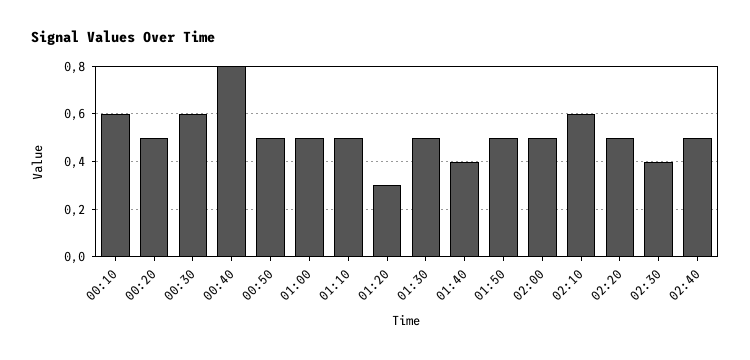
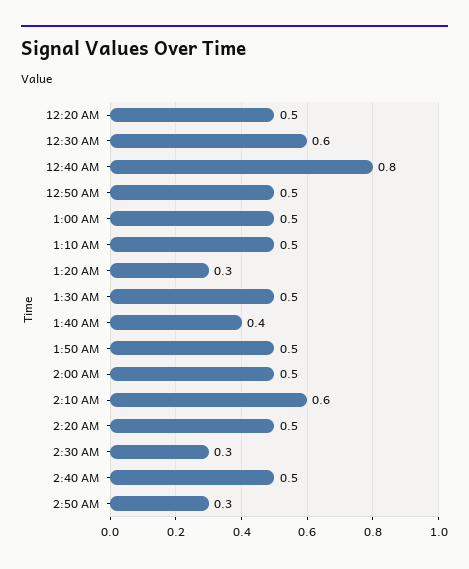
00:10: 0.6 -> none
02:30: 0.4 -> 0.3
2:50 AM: none -> 0.3

